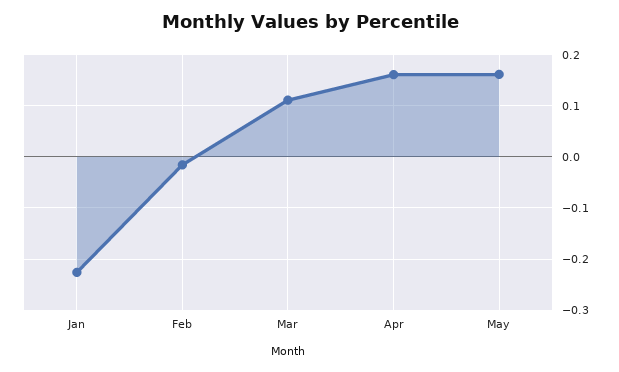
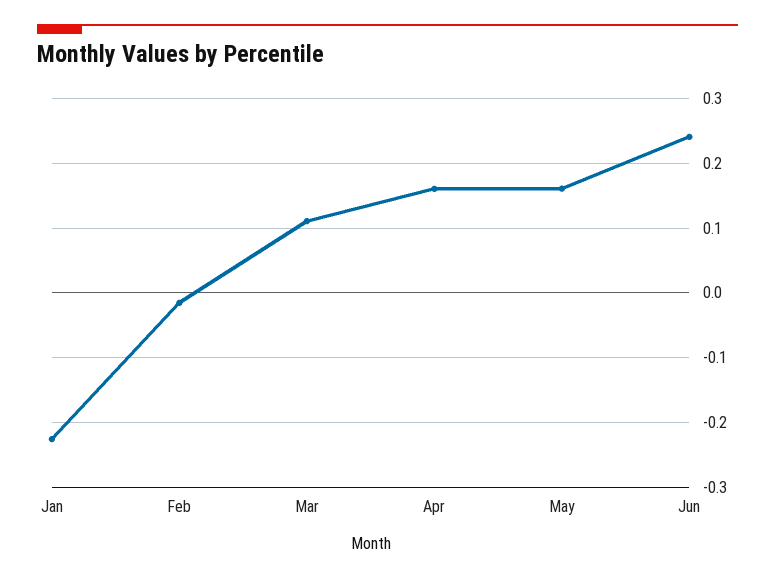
Jun: none -> 0.24

